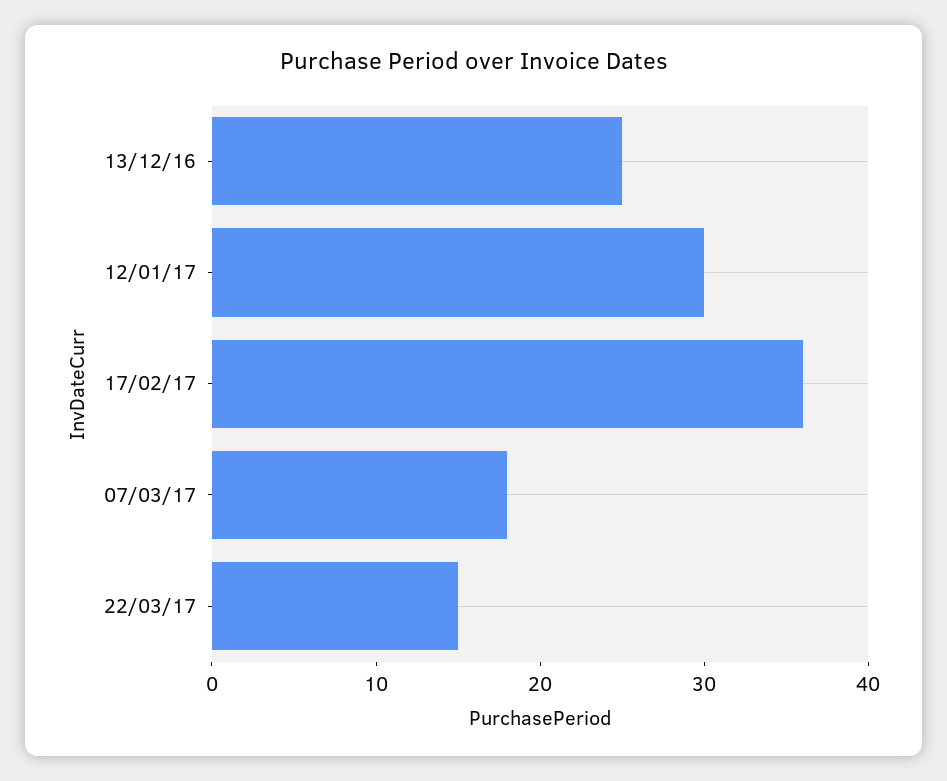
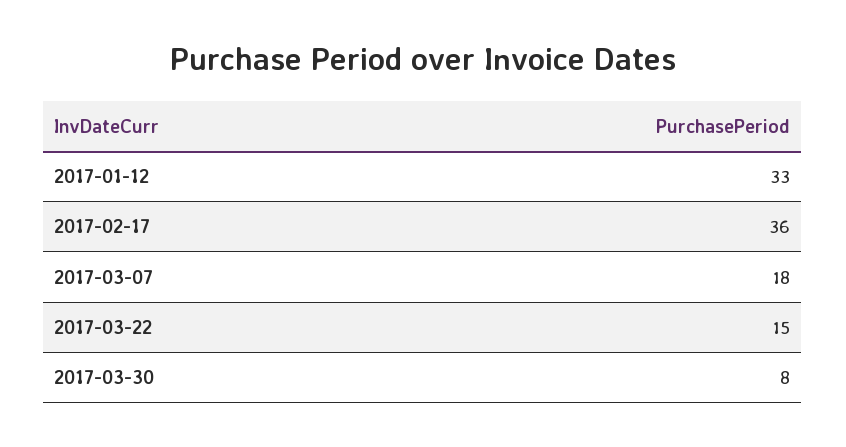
13/12/16: 25 -> none
12/01/17: 30 -> 33
2017-03-30: none -> 8

